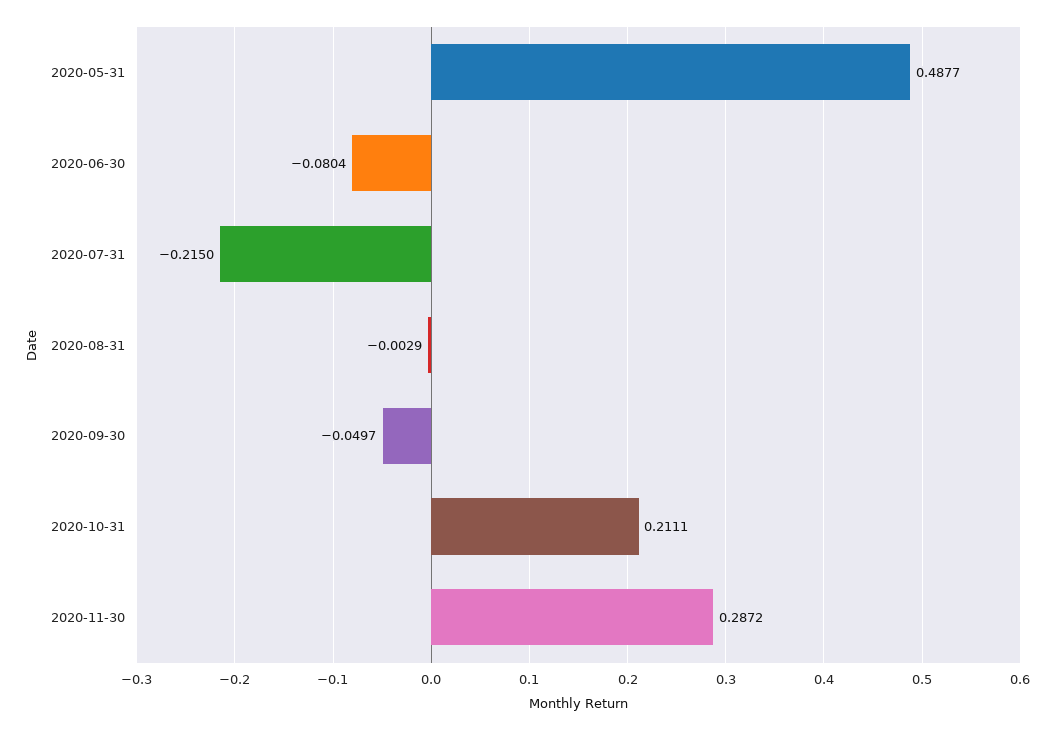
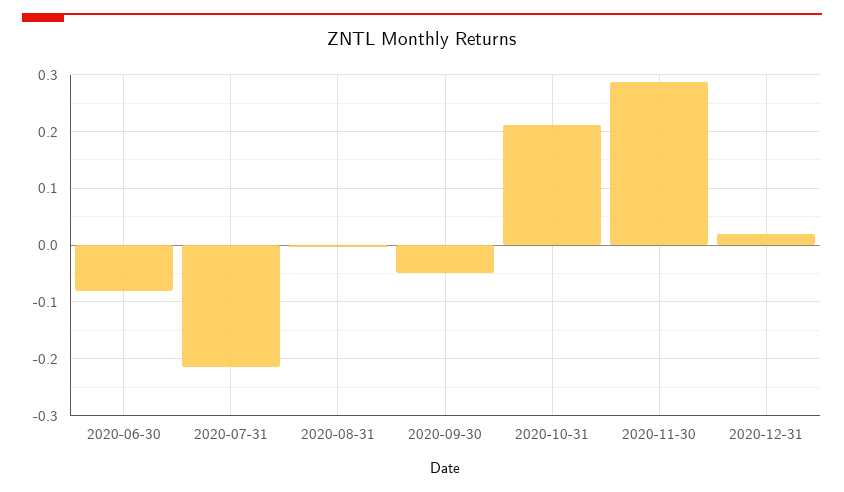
2020-05-31: 0.4877 -> none
2020-12-31: none -> 0.02

